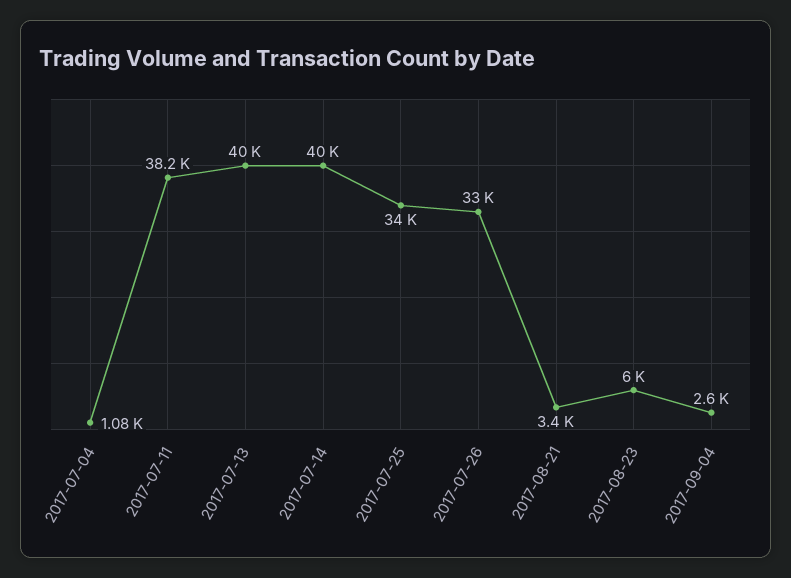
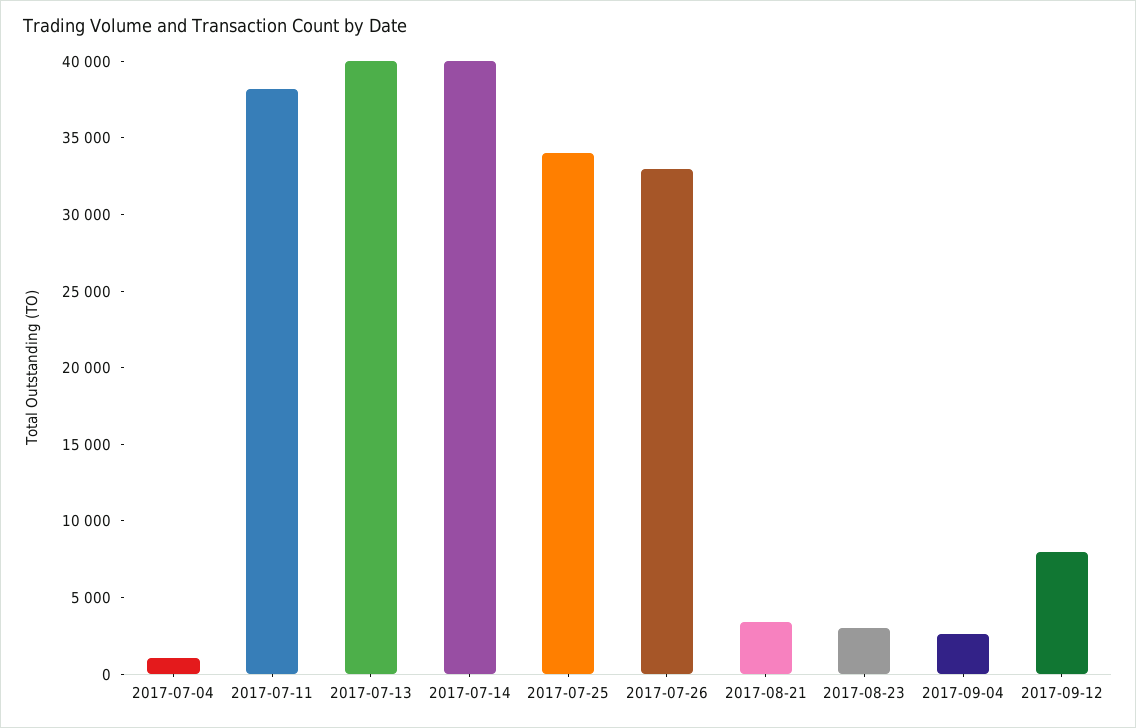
2017-08-23: 6000 -> 3000
2017-09-12: none -> 8000

